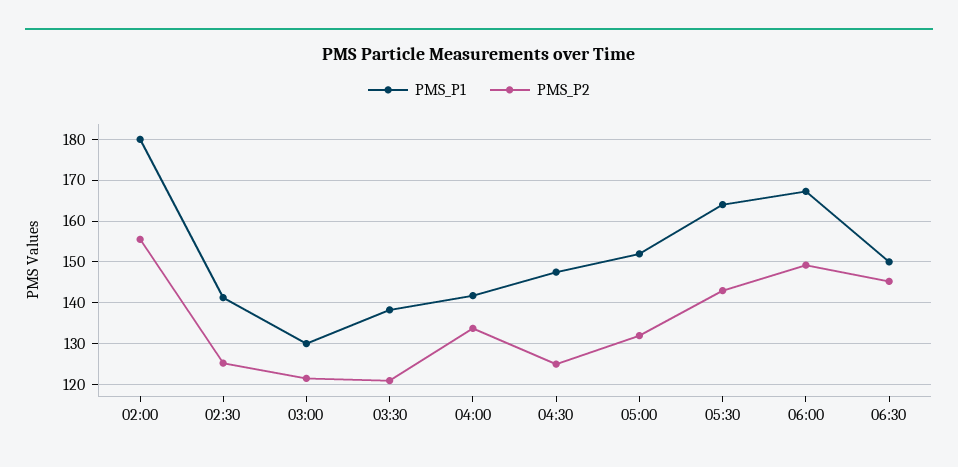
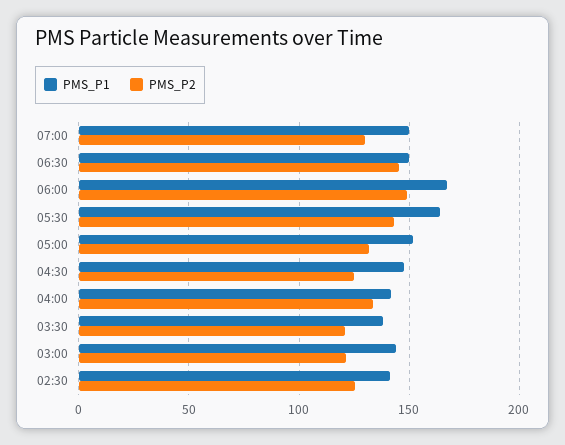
PMS_P1, 02:00: 180 -> none
PMS_P2, 02:00: 156 -> none
PMS_P1, 03:00: 130 -> 145
PMS_P1, 07:00: none -> 150
PMS_P2, 07:00: none -> 130

